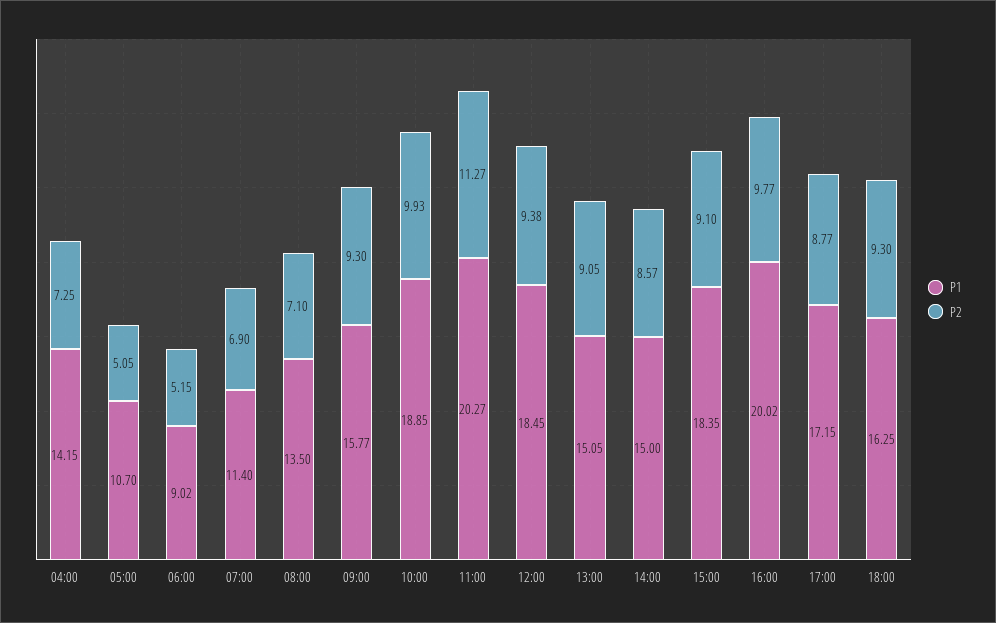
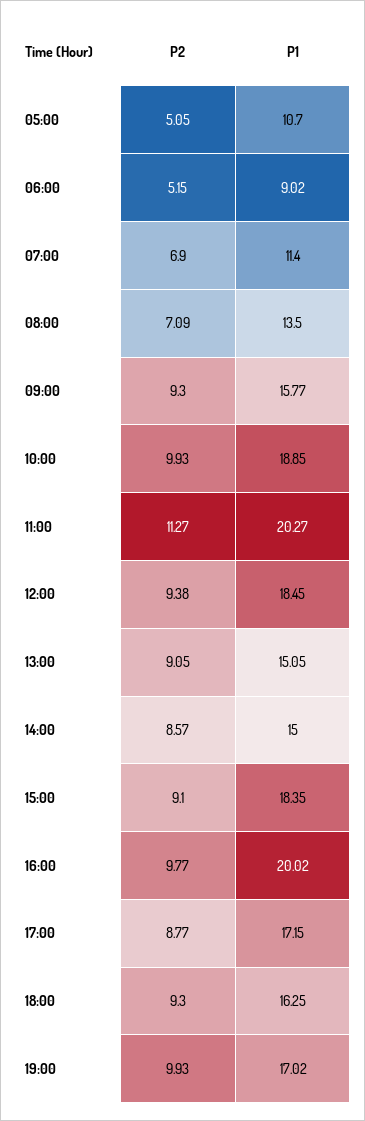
P1, 04:00: 14.15 -> none
P2, 04:00: 7.25 -> none
P2, 08:00: 7.1 -> 7.09
P2, 19:00: none -> 9.93
P1, 19:00: none -> 17.02

